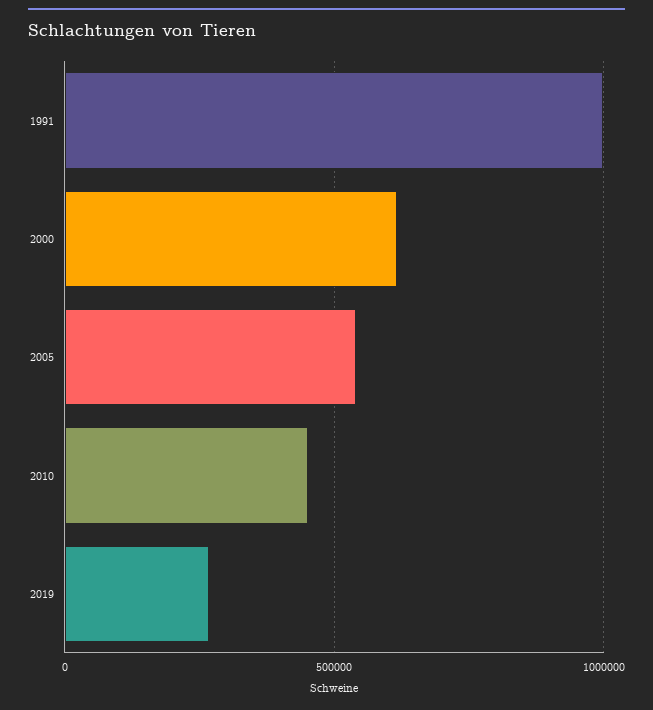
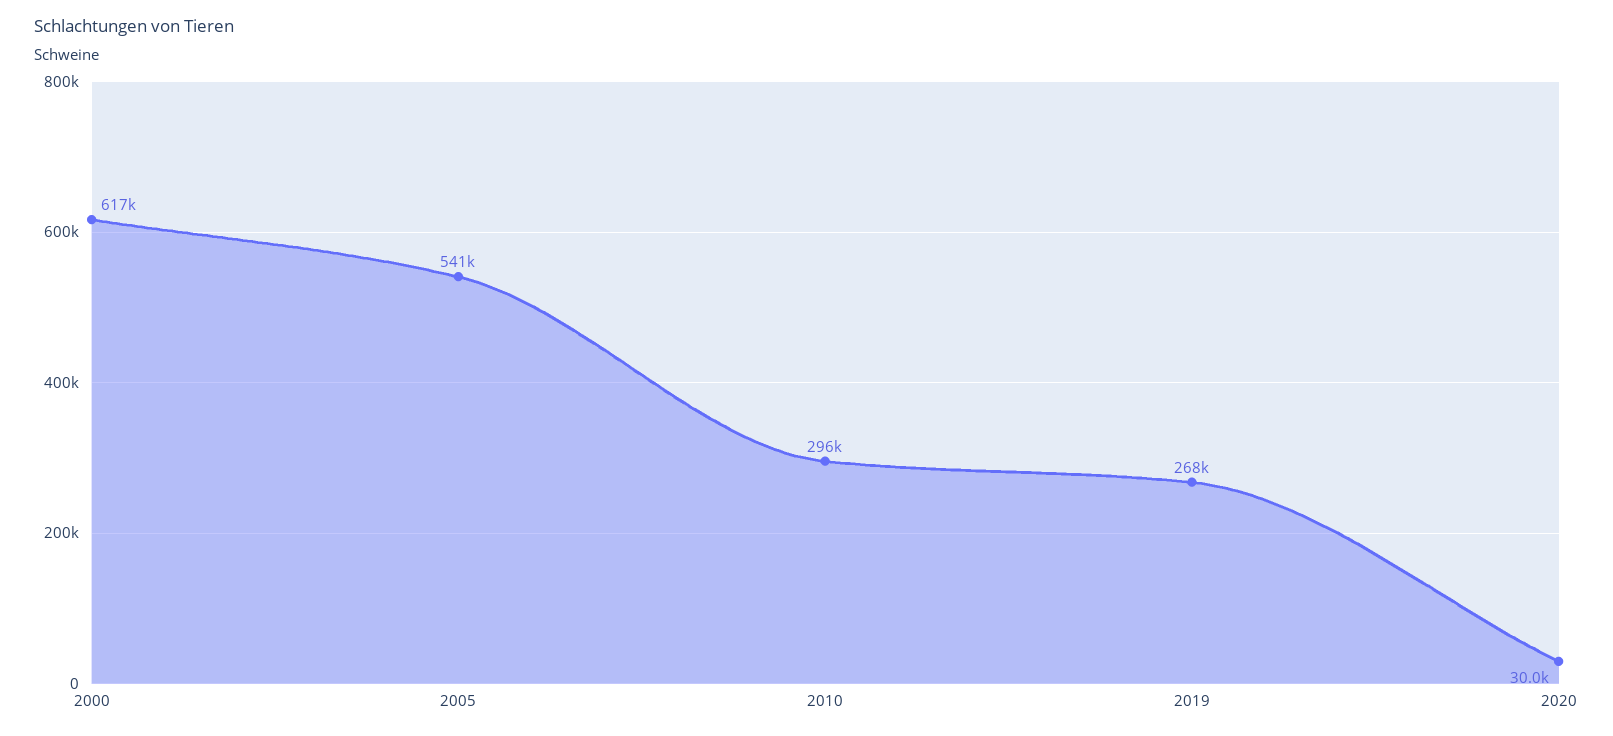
1991: 1000000 -> none
2010: 450000 -> 296000
2020: none -> 30000

